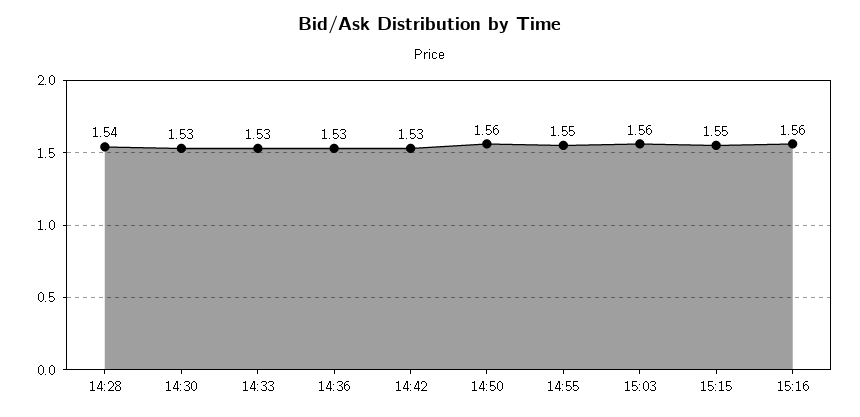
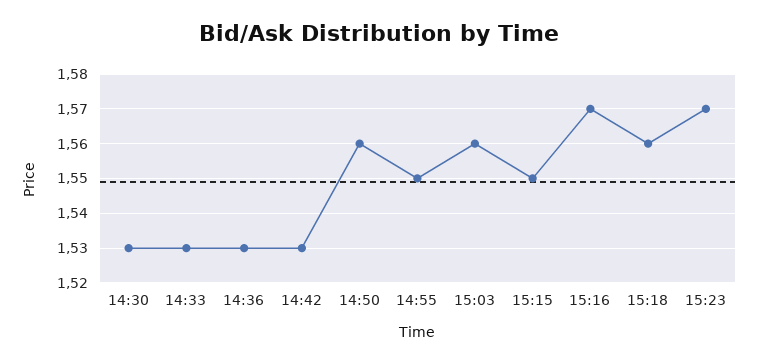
14:28: 1.54 -> none
15:16: 1.56 -> 1.57
15:18: none -> 1.56
15:23: none -> 1.57

